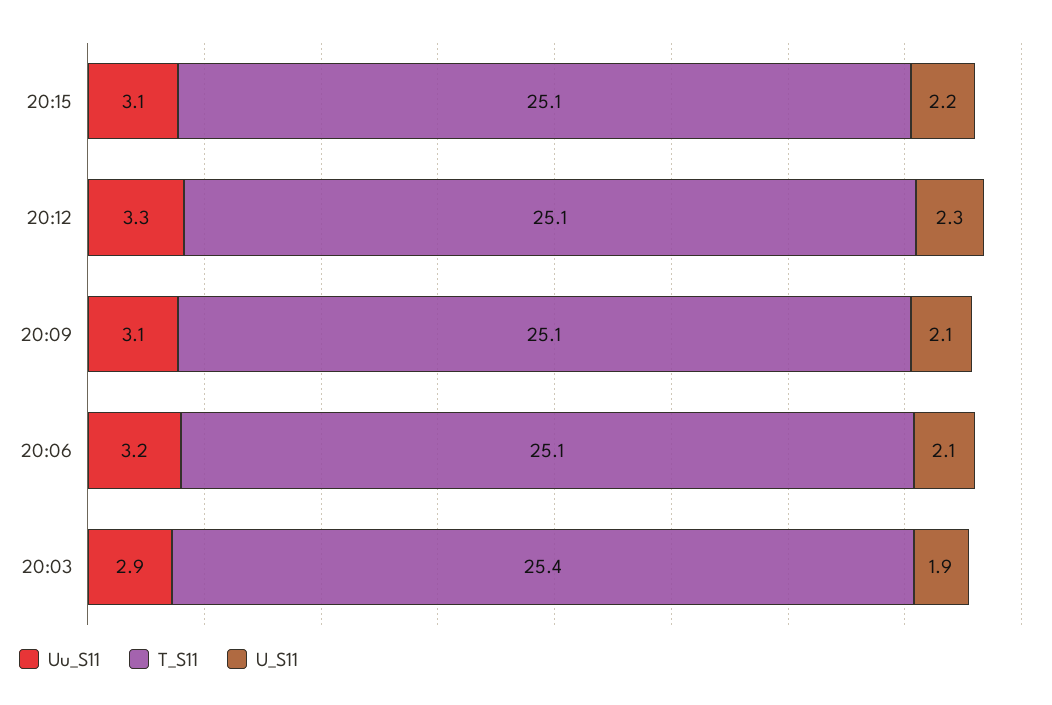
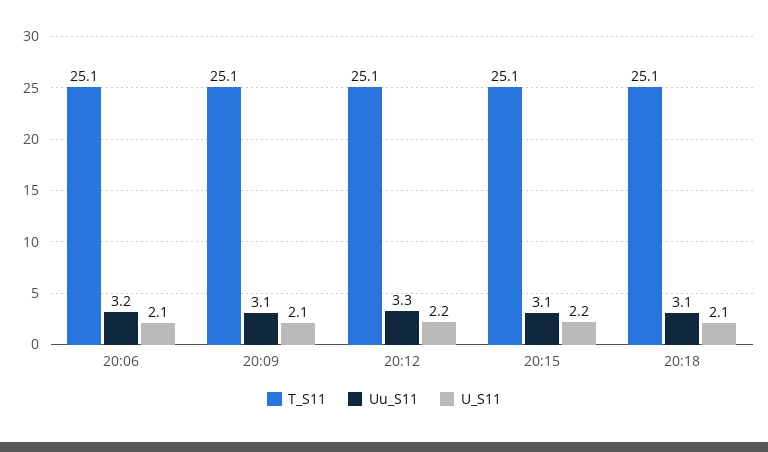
U_S11, 20:12: 2.3 -> 2.2
Uu_S11, 20:03: 2.9 -> none
T_S11, 20:03: 25.4 -> none
U_S11, 20:03: 1.9 -> none
T_S11, 20:18: none -> 25.1
Uu_S11, 20:18: none -> 3.1
U_S11, 20:18: none -> 2.1

